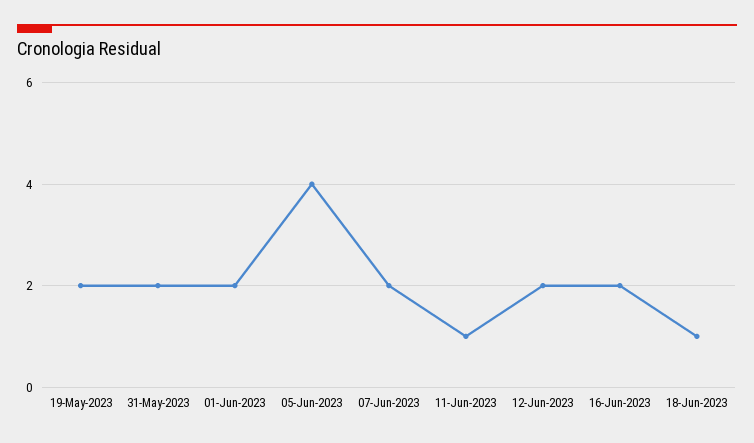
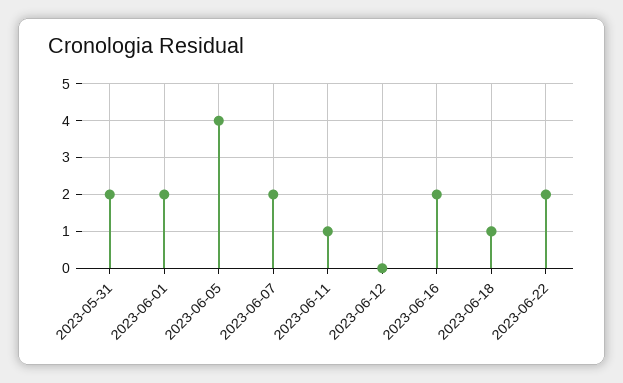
19-May-2023: 2 -> none
12-Jun-2023: 2 -> 0
2023-06-22: none -> 2

